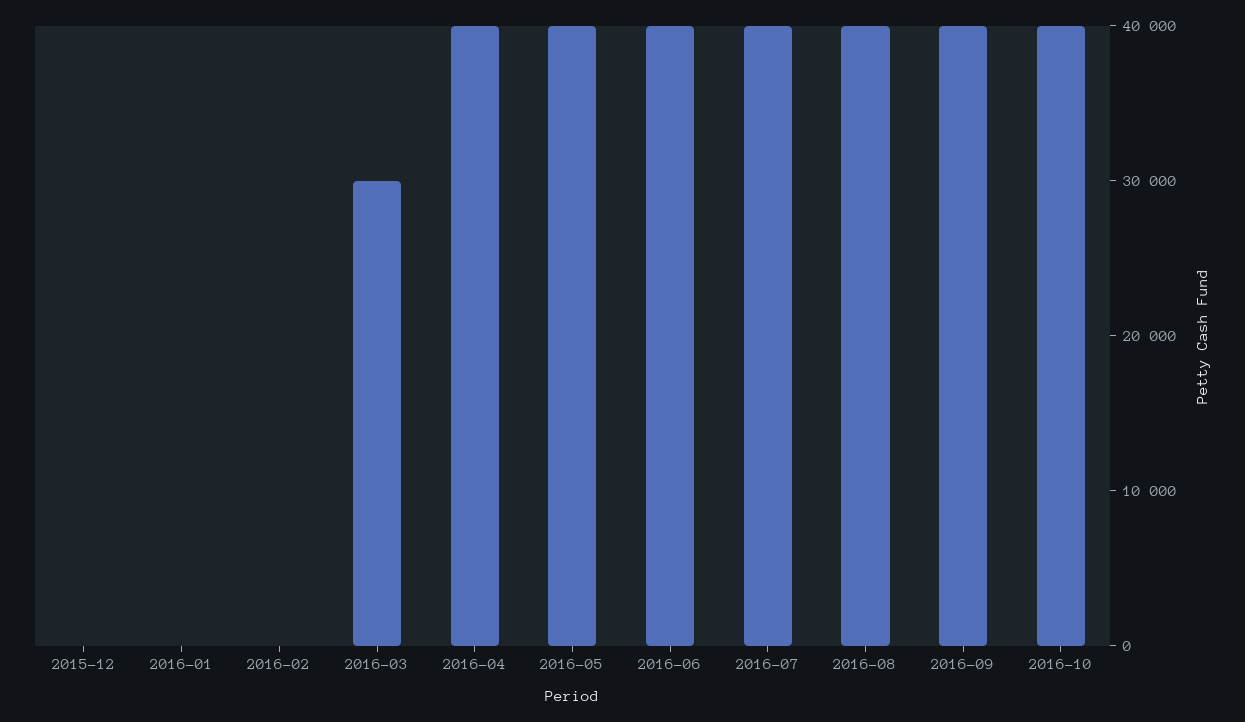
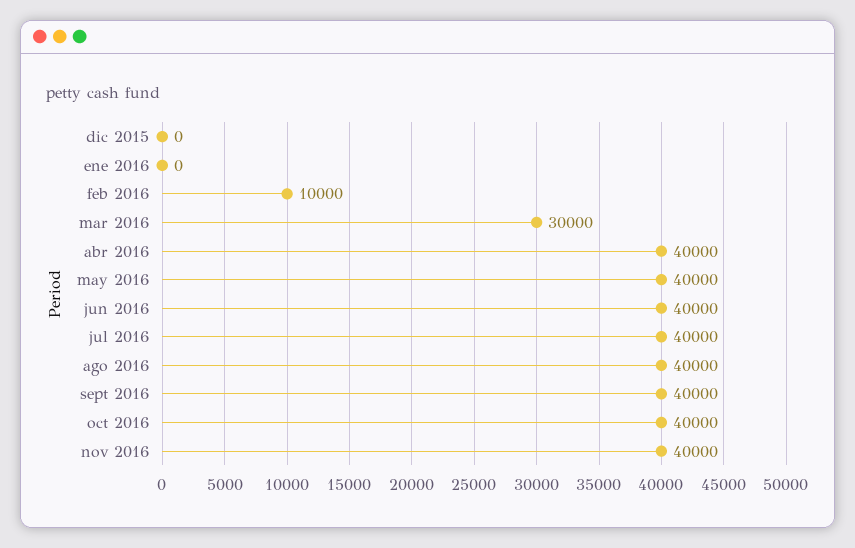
2016-02: 0 -> 10000
nov 2016: none -> 40000

